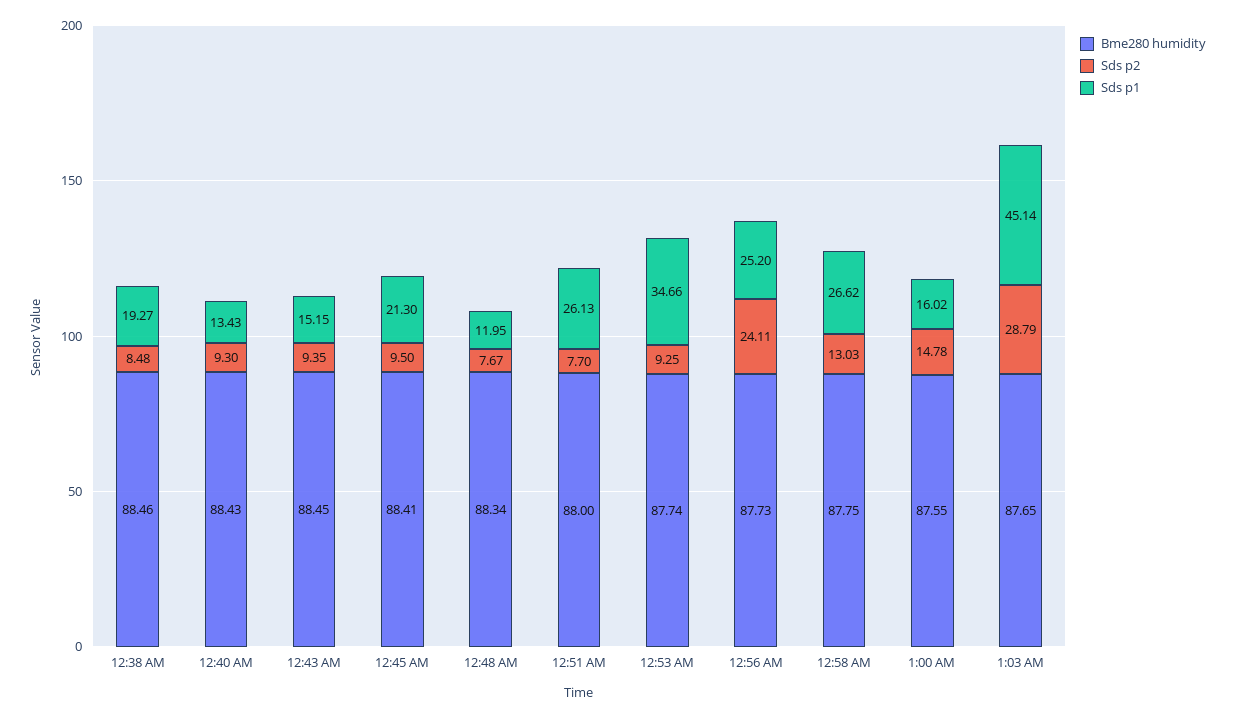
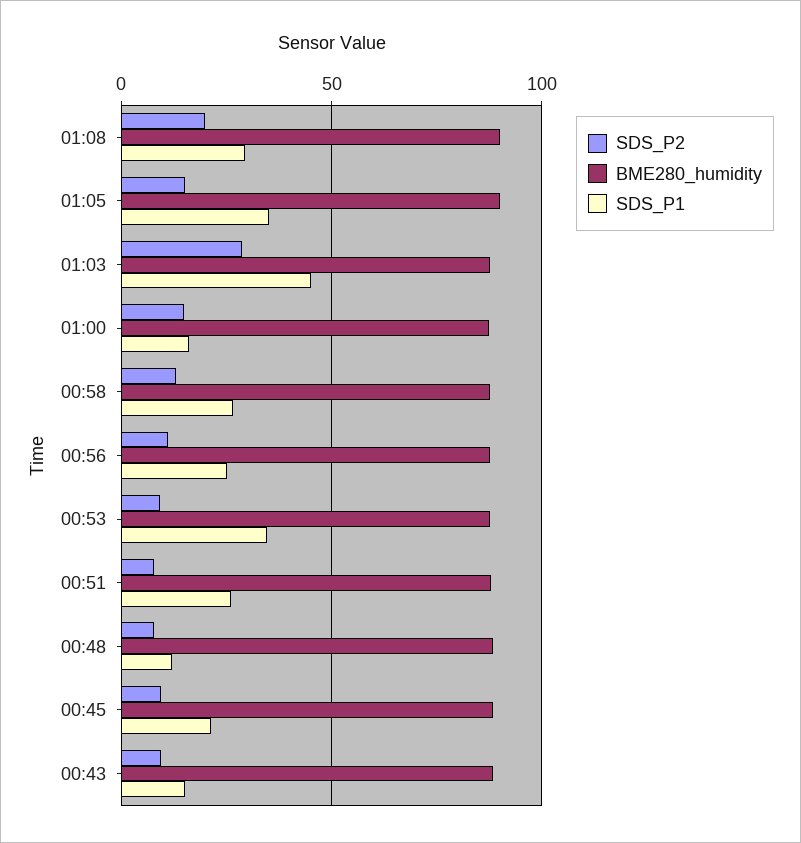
Bme280 humidity, 12:38 AM: 88.46 -> none
Sds p2, 12:38 AM: 8.48 -> none
Sds p1, 12:38 AM: 19.27 -> none
Bme280 humidity, 12:40 AM: 88.43 -> none
Sds p2, 12:40 AM: 9.3 -> none
Sds p1, 12:40 AM: 13.43 -> none
Sds p2, 12:56 AM: 24.11 -> 10
Sds p2, 01:08: none -> 20
Bme280 humidity, 01:08: none -> 90
Sds p1, 01:08: none -> 30
Sds p2, 01:05: none -> 15
Bme280 humidity, 01:05: none -> 90
Sds p1, 01:05: none -> 35

